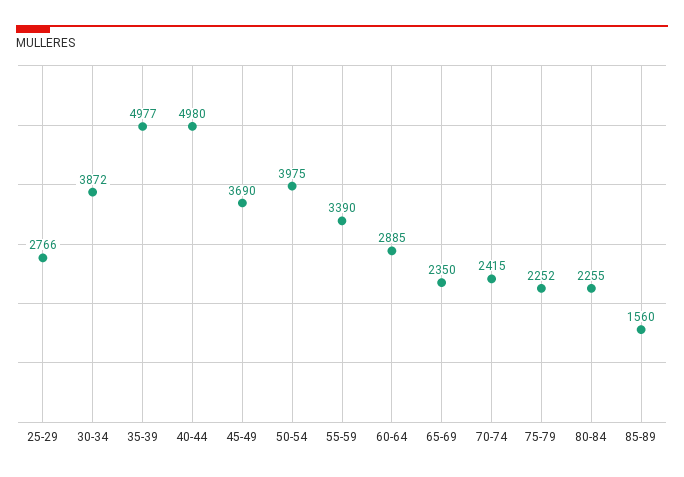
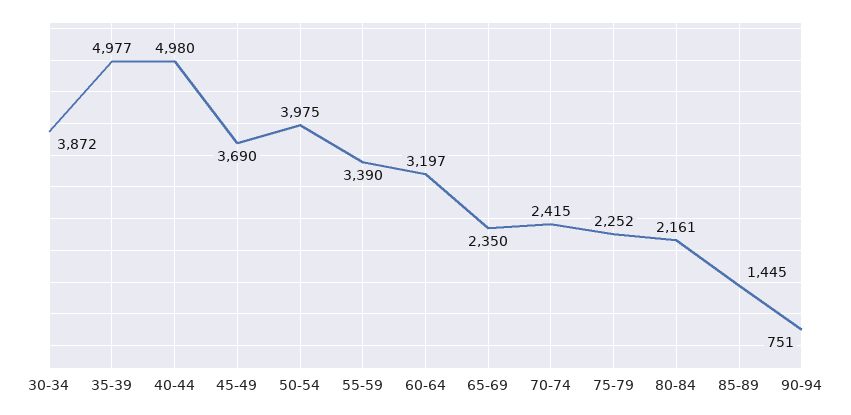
25-29: 2766 -> none
60-64: 2885 -> 3197
80-84: 2255 -> 2161
85-89: 1560 -> 1445
90-94: none -> 751

